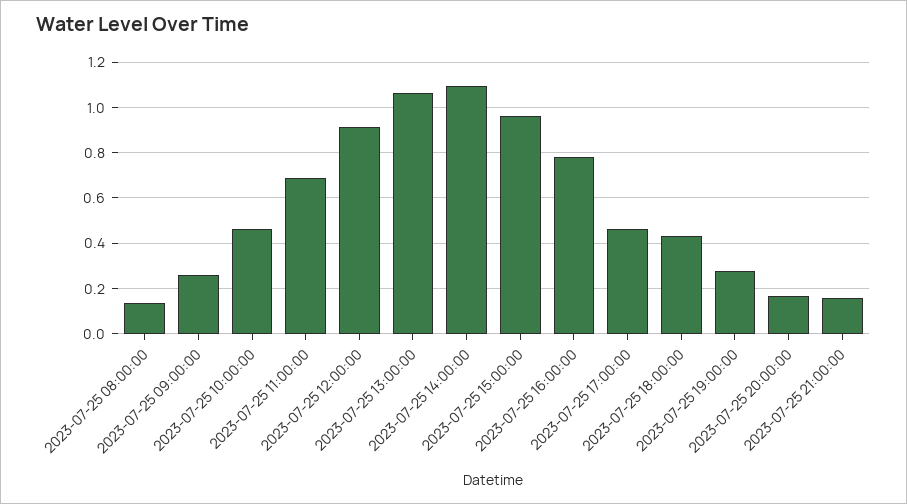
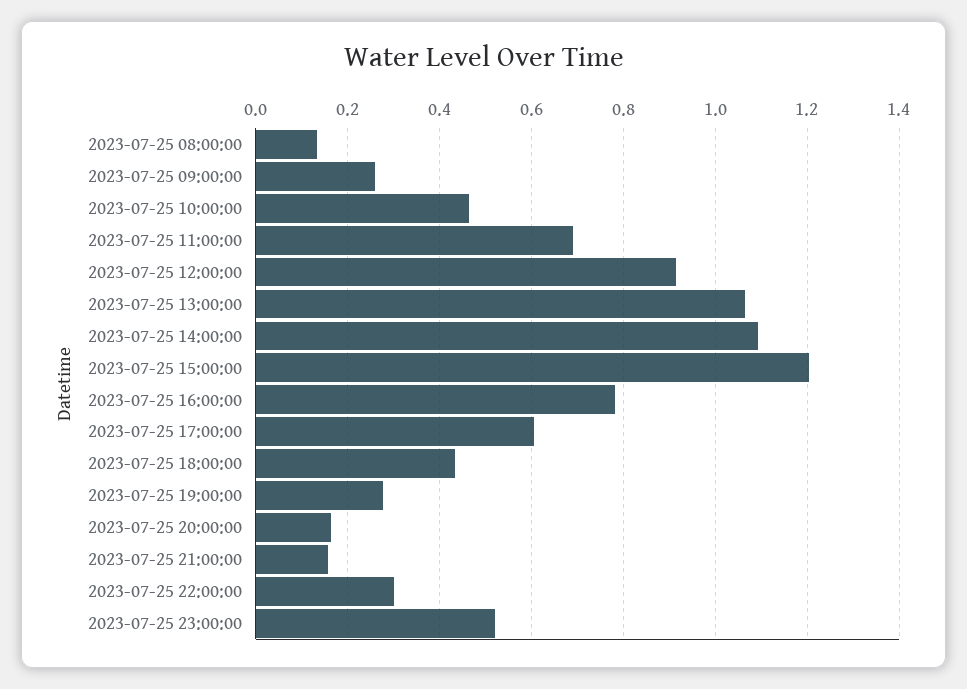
2023-07-25 15:00:00: 0.95 -> 1.2
2023-07-25 17:00:00: 0.45 -> 0.6
2023-07-25 22:00:00: none -> 0.3
2023-07-25 23:00:00: none -> 0.52

